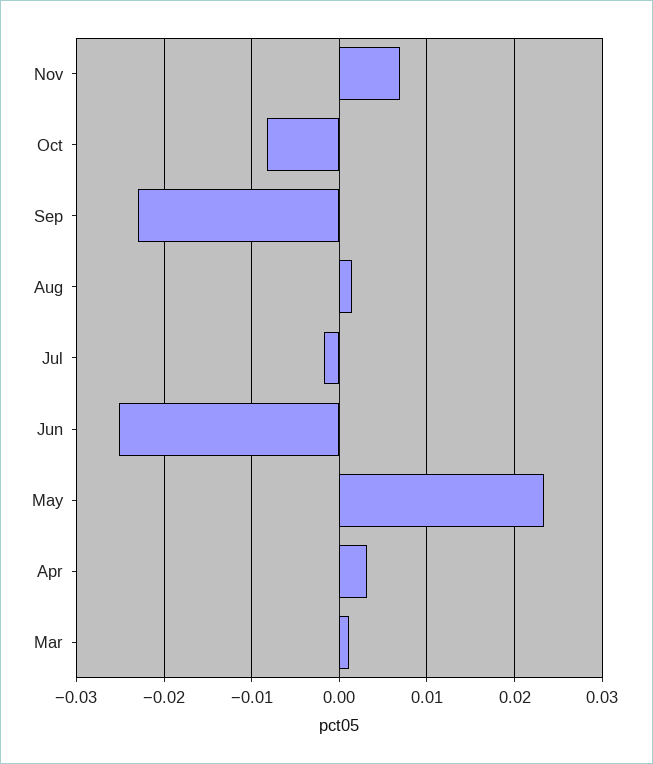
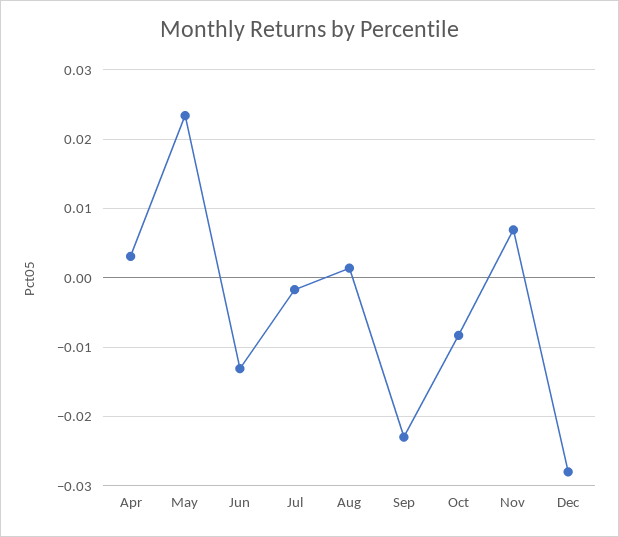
Jun: -0.025 -> -0.013
Mar: 0.001 -> none
Dec: none -> -0.028

